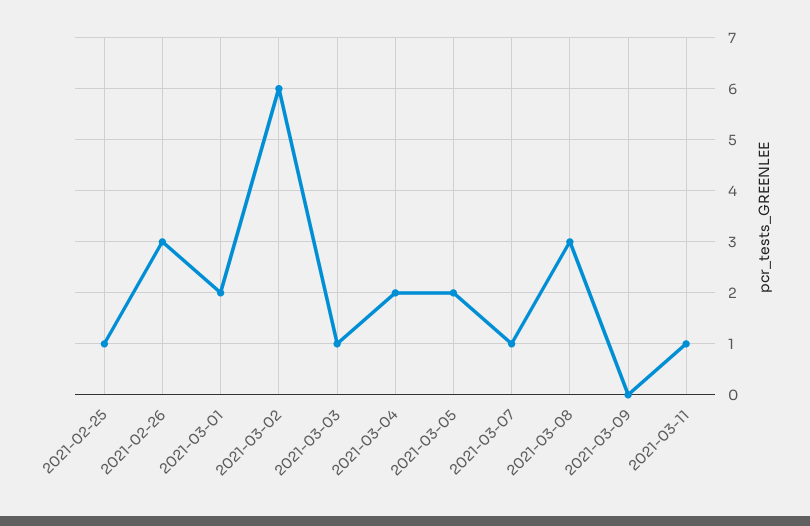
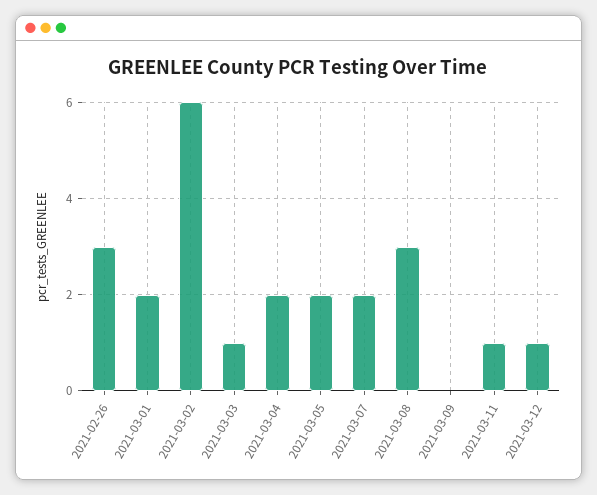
2021-02-25: 1 -> none
2021-03-07: 1 -> 2
2021-03-12: none -> 1

